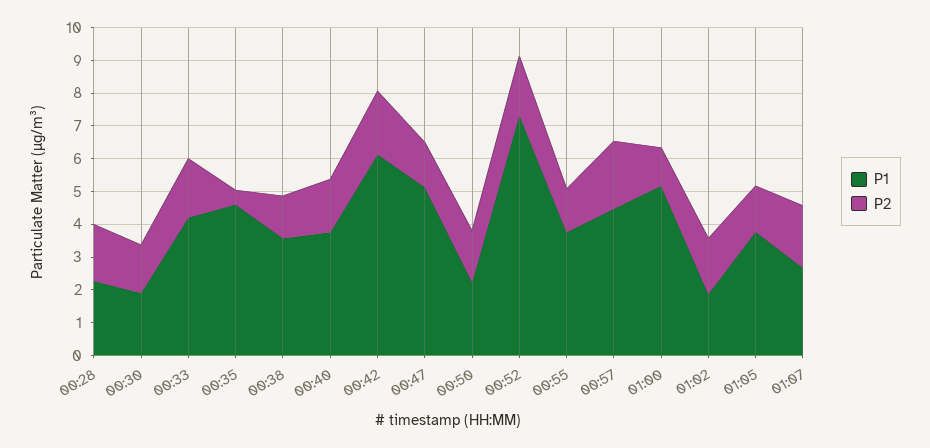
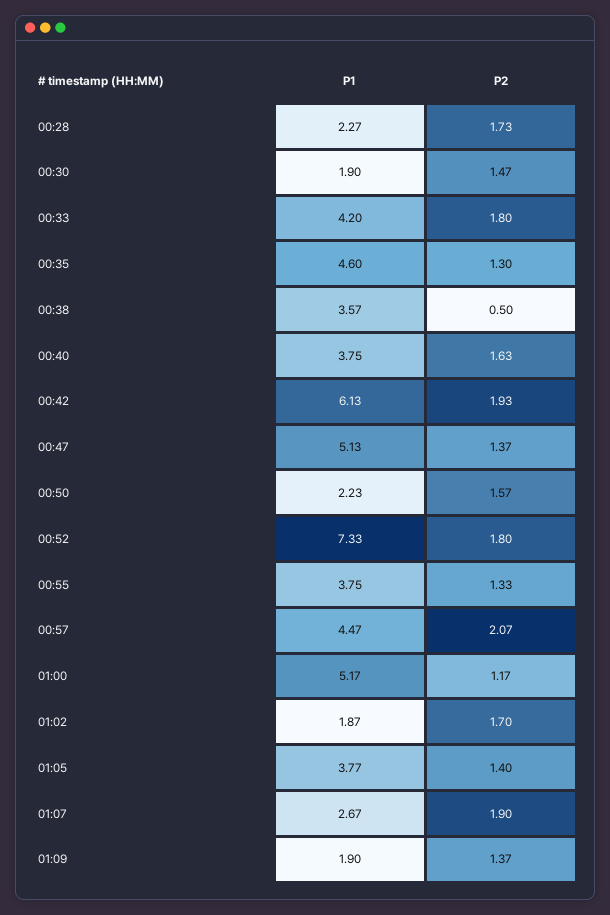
P2, 00:35: 0.5 -> 1.3
P2, 00:38: 1.25 -> 0.5
P1, 01:09: none -> 1.9
P2, 01:09: none -> 1.37

